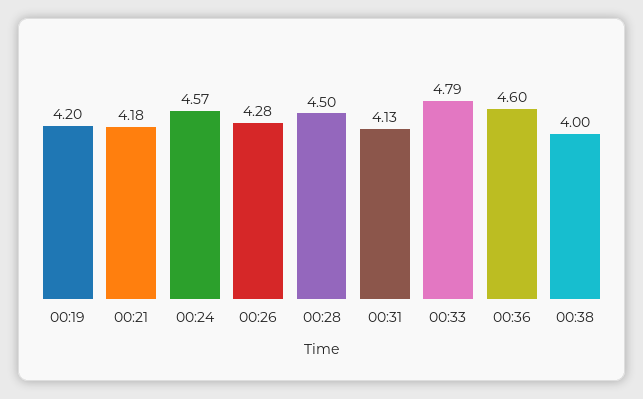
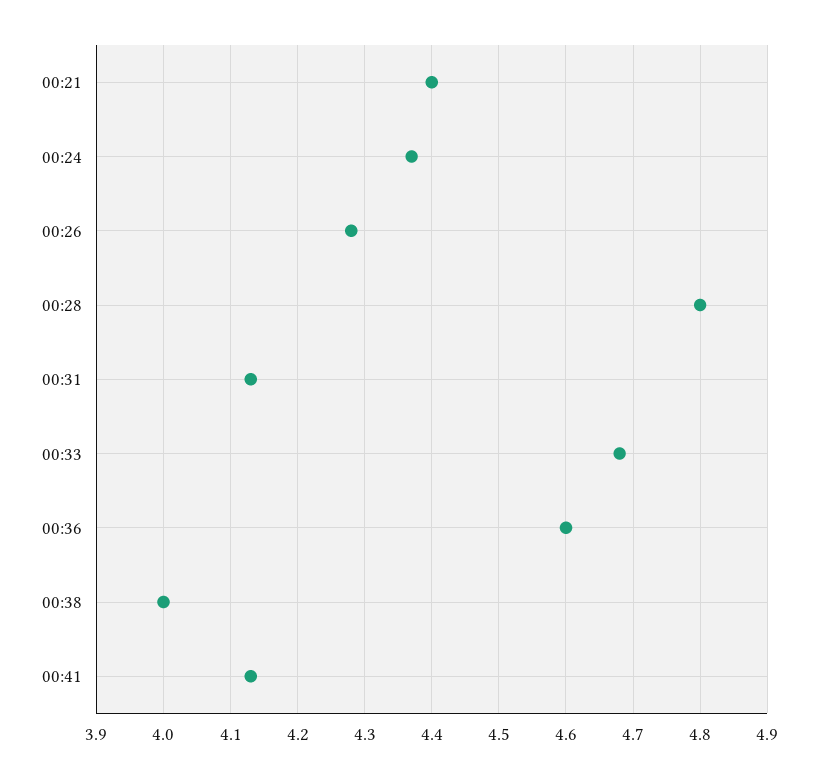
00:19: 4.2 -> none
00:21: 4.18 -> 4.4
00:24: 4.57 -> 4.37
00:28: 4.5 -> 4.8
00:33: 4.79 -> 4.68
00:41: none -> 4.13

